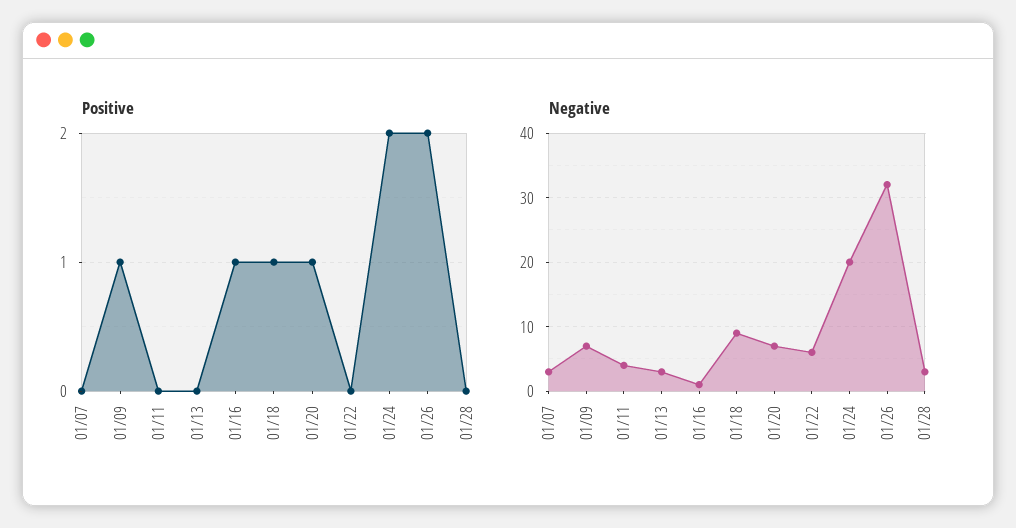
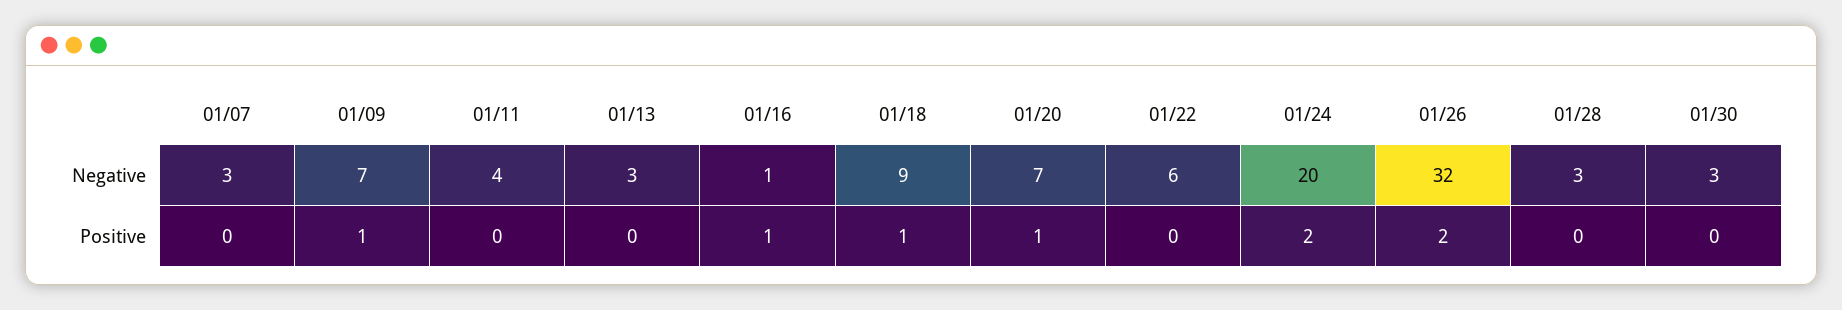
Negative, 01/30: none -> 3
Positive, 01/30: none -> 0

